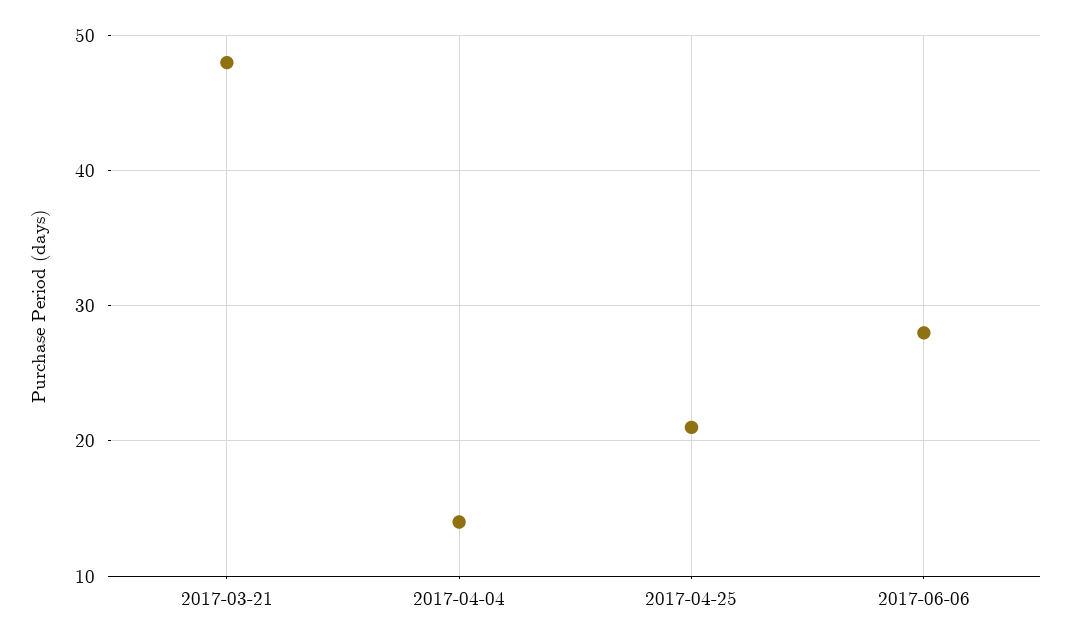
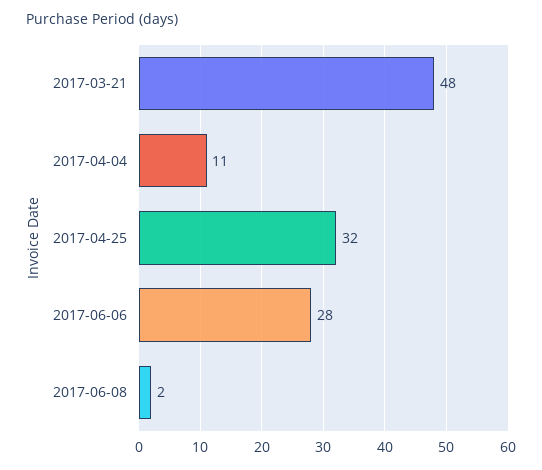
2017-04-04: 14 -> 11
2017-04-25: 21 -> 32
2017-06-08: none -> 2

